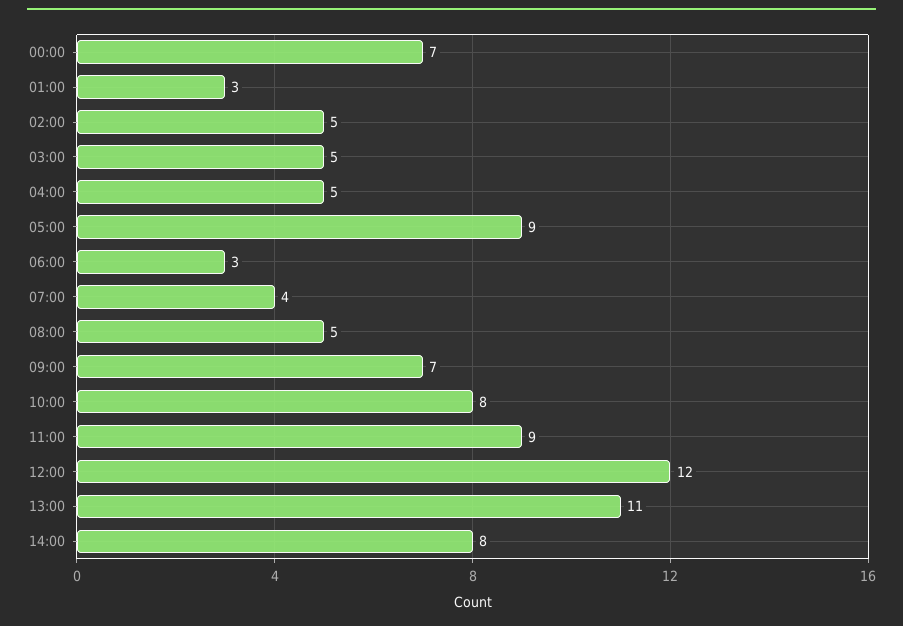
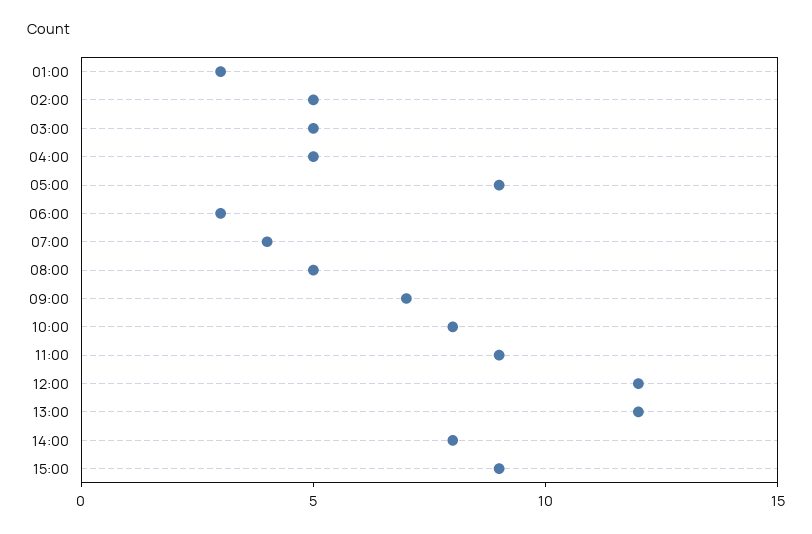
00:00: 7 -> none
13:00: 11 -> 12
15:00: none -> 9

